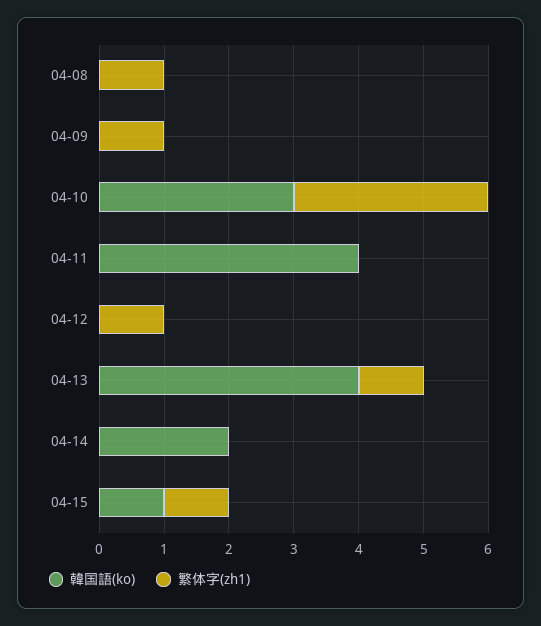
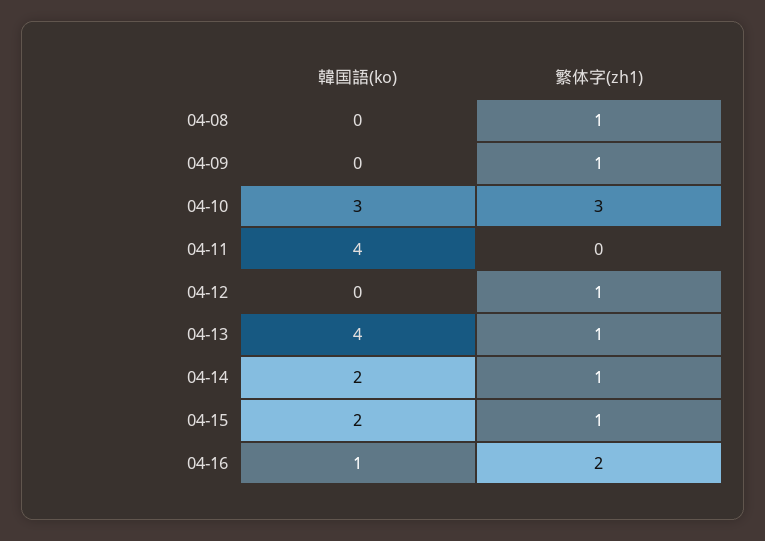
繁体字(zh1), 04-14: 0 -> 1
韓国語(ko), 04-15: 1 -> 2
韓国語(ko), 04-16: none -> 1
繁体字(zh1), 04-16: none -> 2

